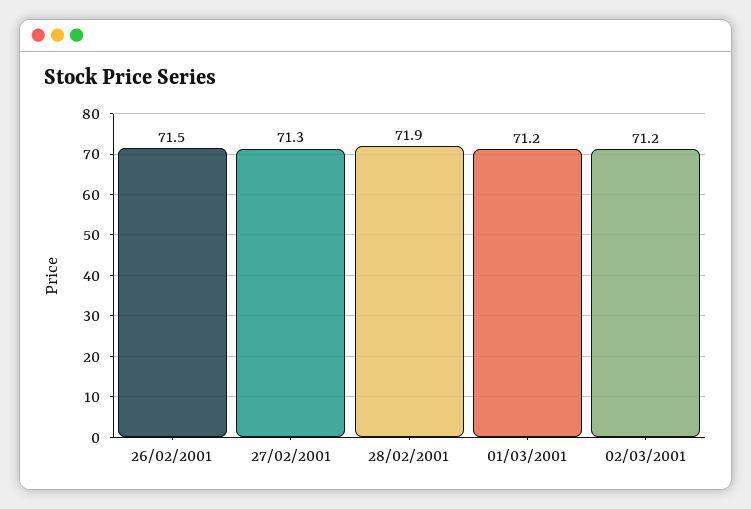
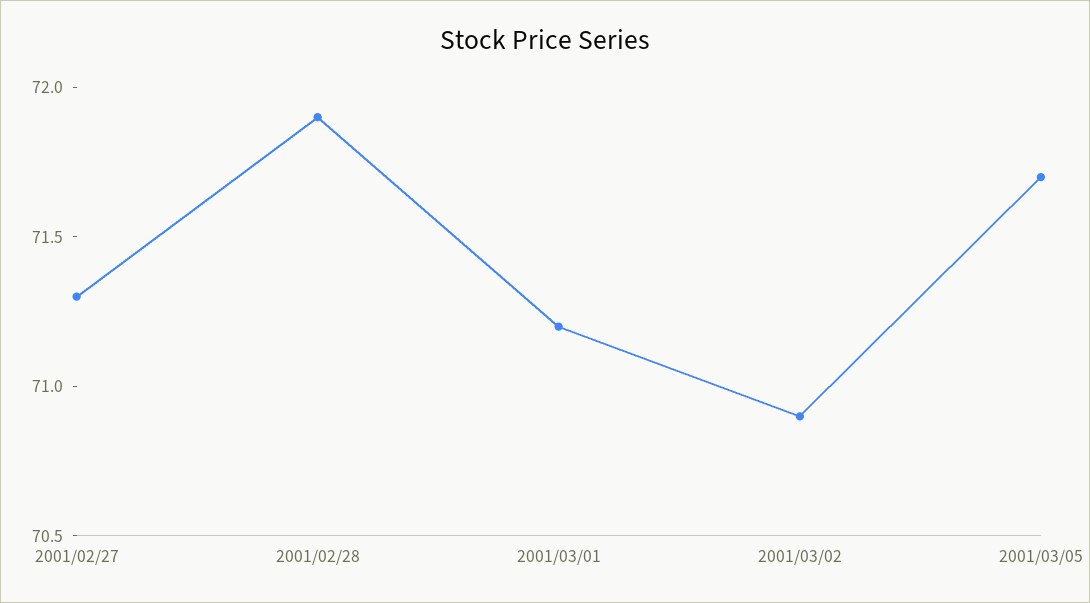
26/02/2001: 71.5 -> none
02/03/2001: 71.2 -> 70.9
2001/03/05: none -> 71.7

